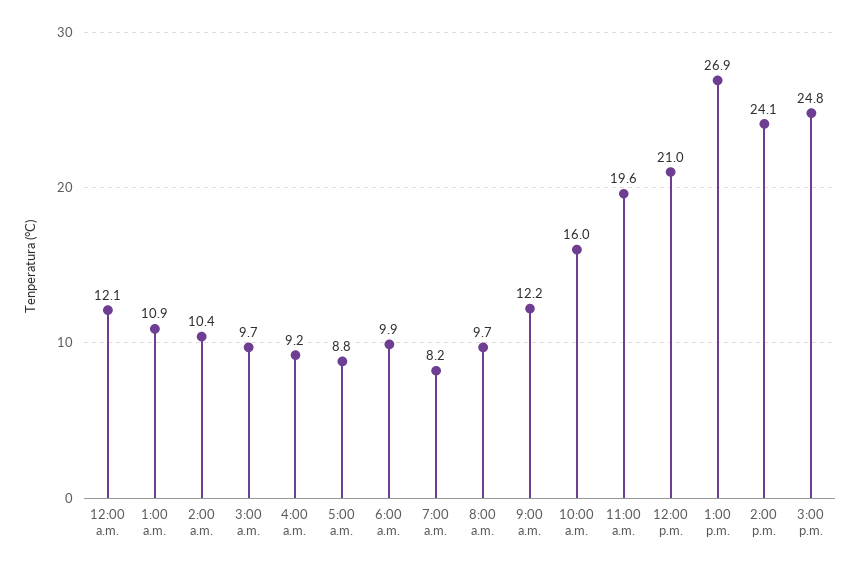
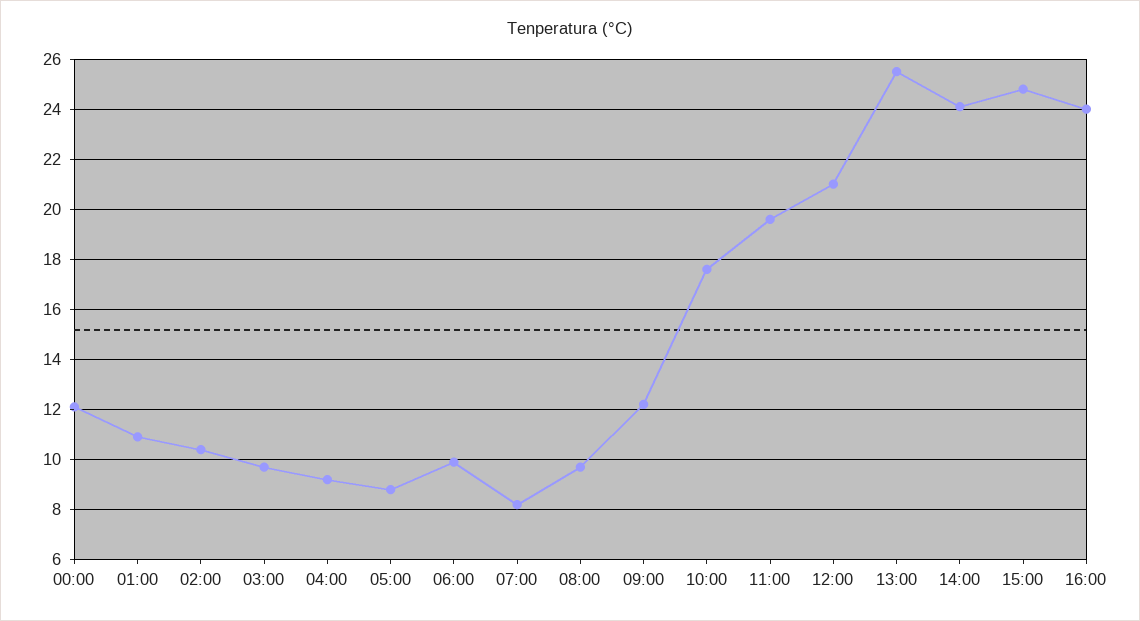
10:00 a.m.: 16 -> 17.5
1:00 p.m.: 26.9 -> 25.5
16:00: none -> 24

